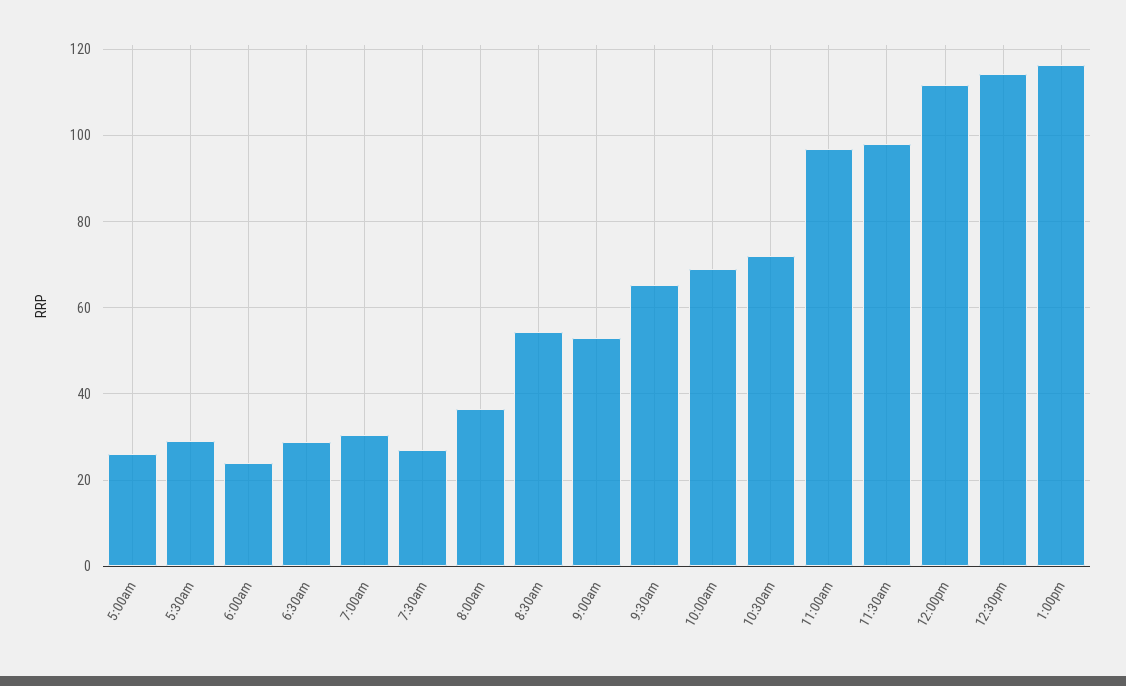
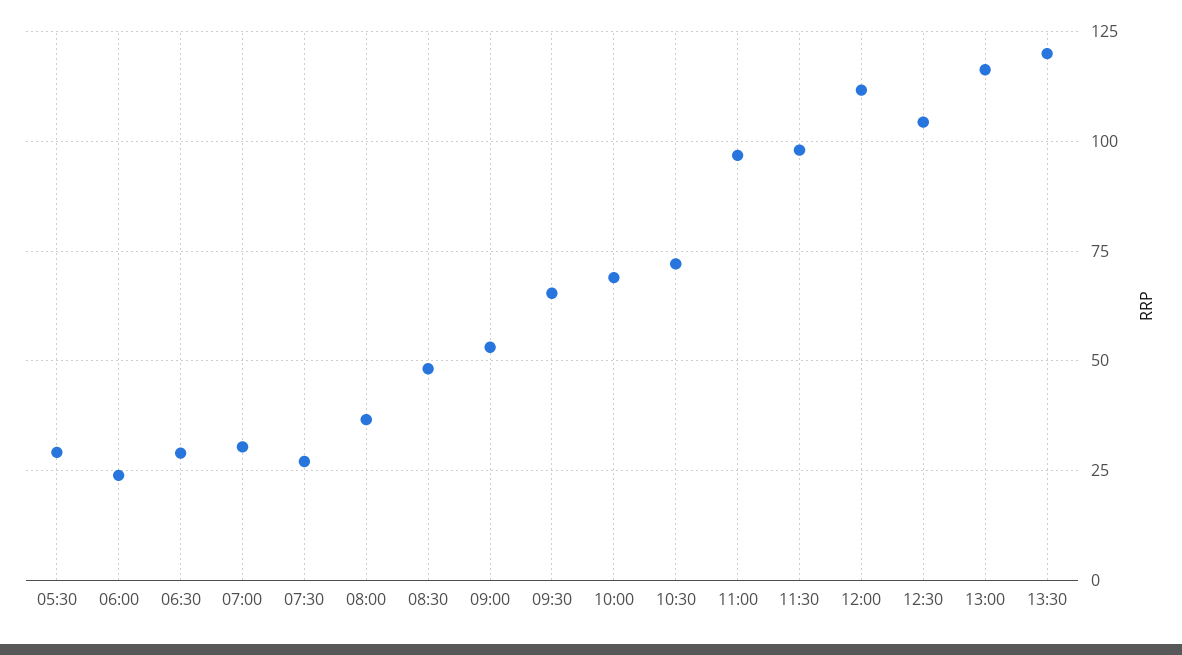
5:00am: 26 -> none
8:30am: 54 -> 47.5
12:30pm: 114 -> 105
13:30: none -> 120

